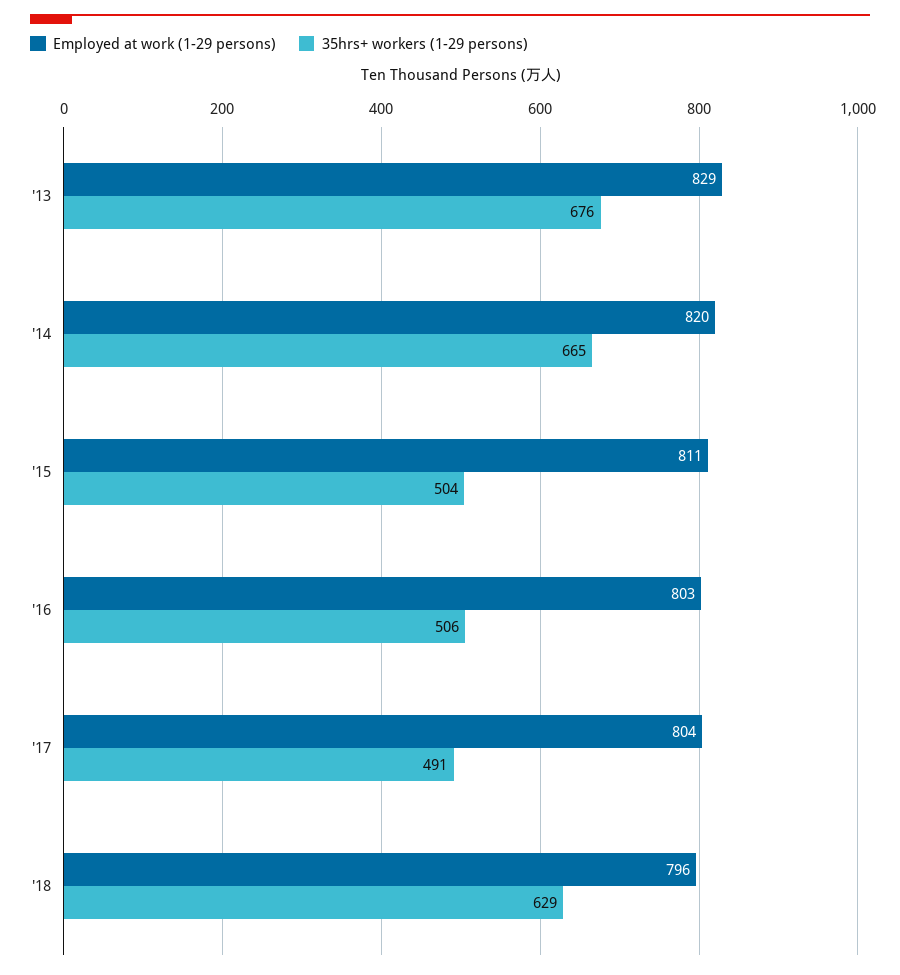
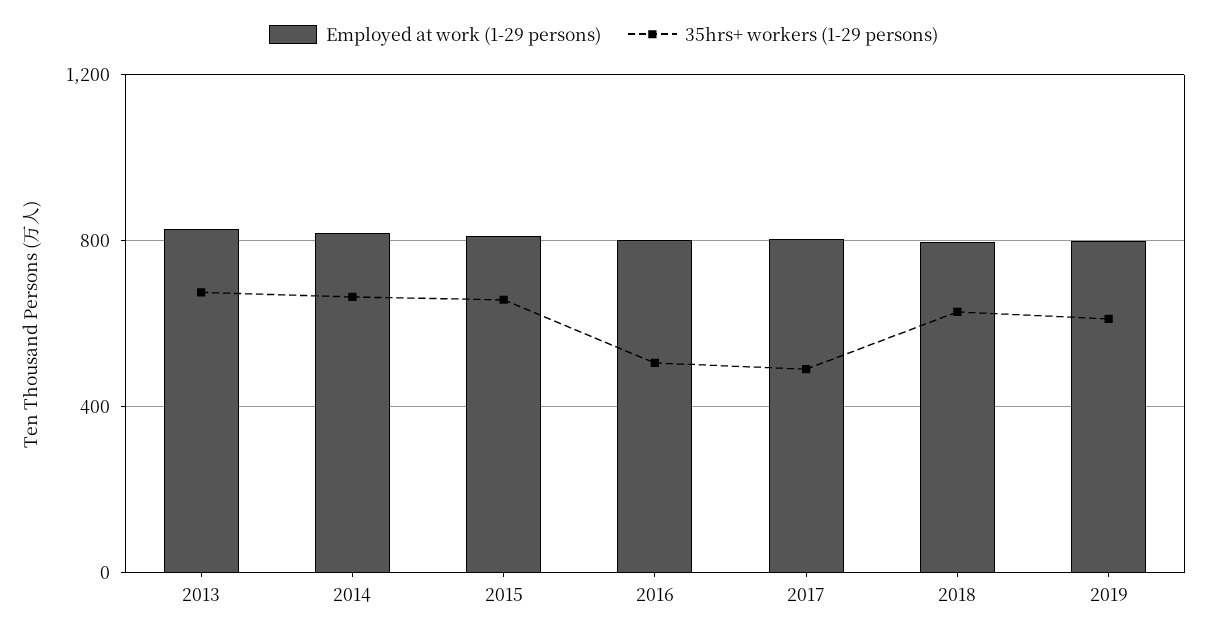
35hrs+ workers (1-29 persons), '15: 504 -> 650
Employed at work (1-29 persons), 2019: none -> 800
35hrs+ workers (1-29 persons), 2019: none -> 600

